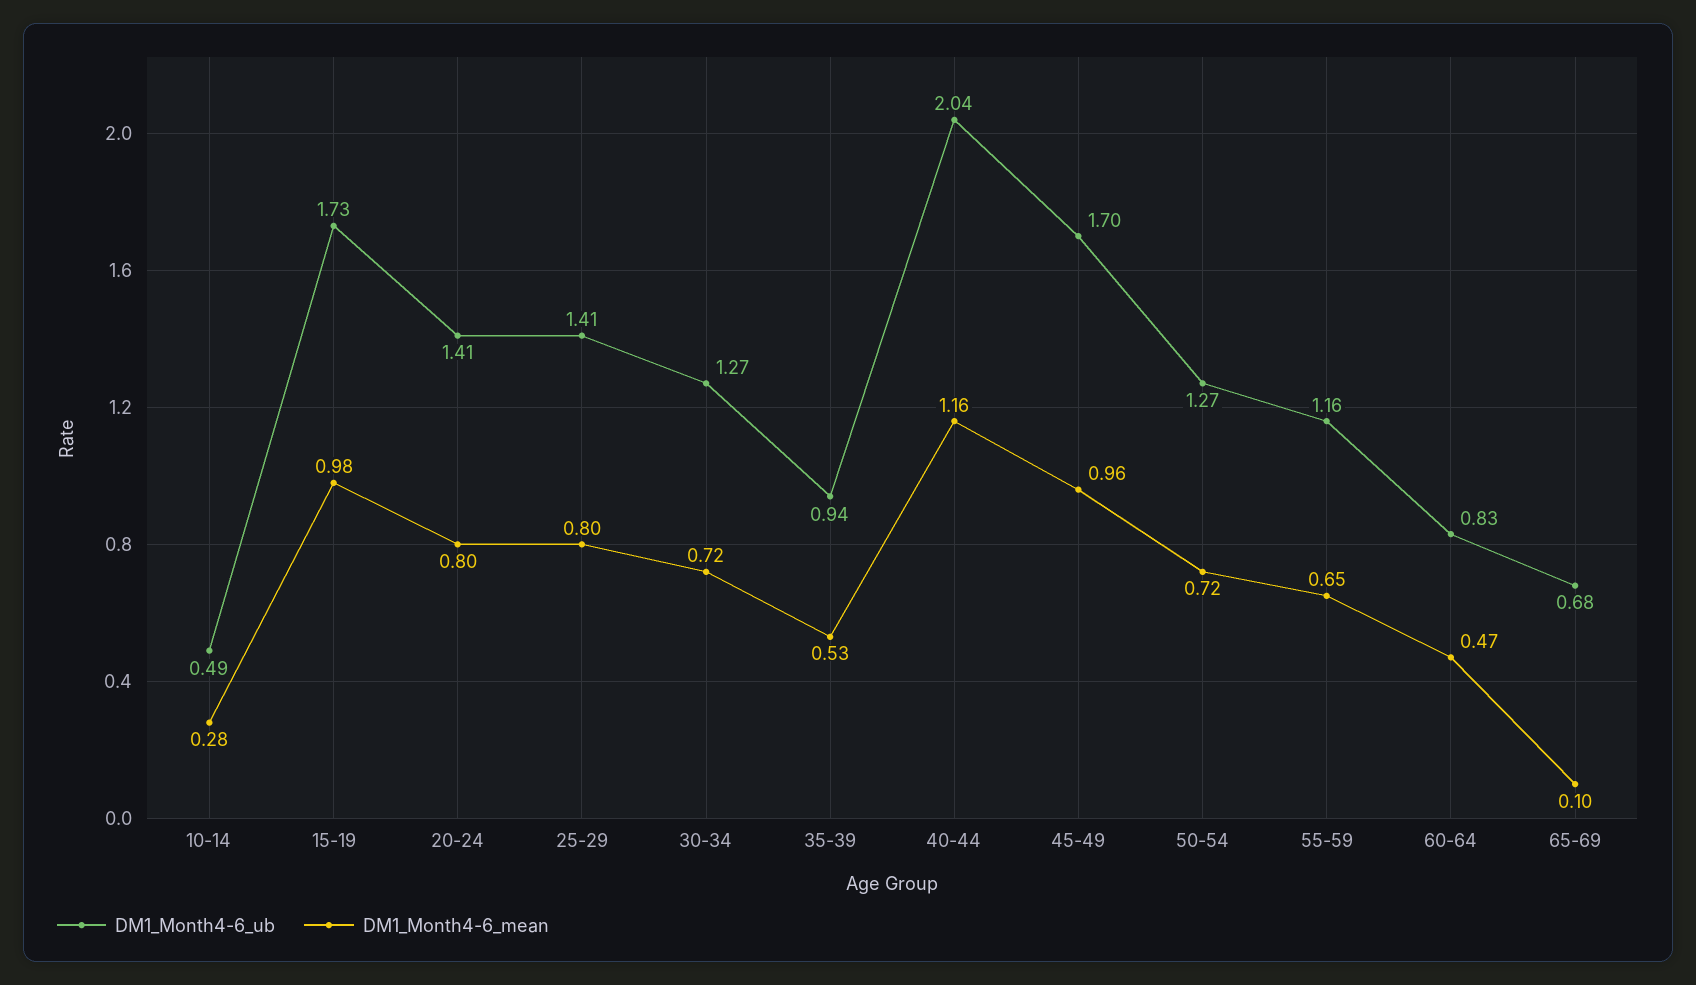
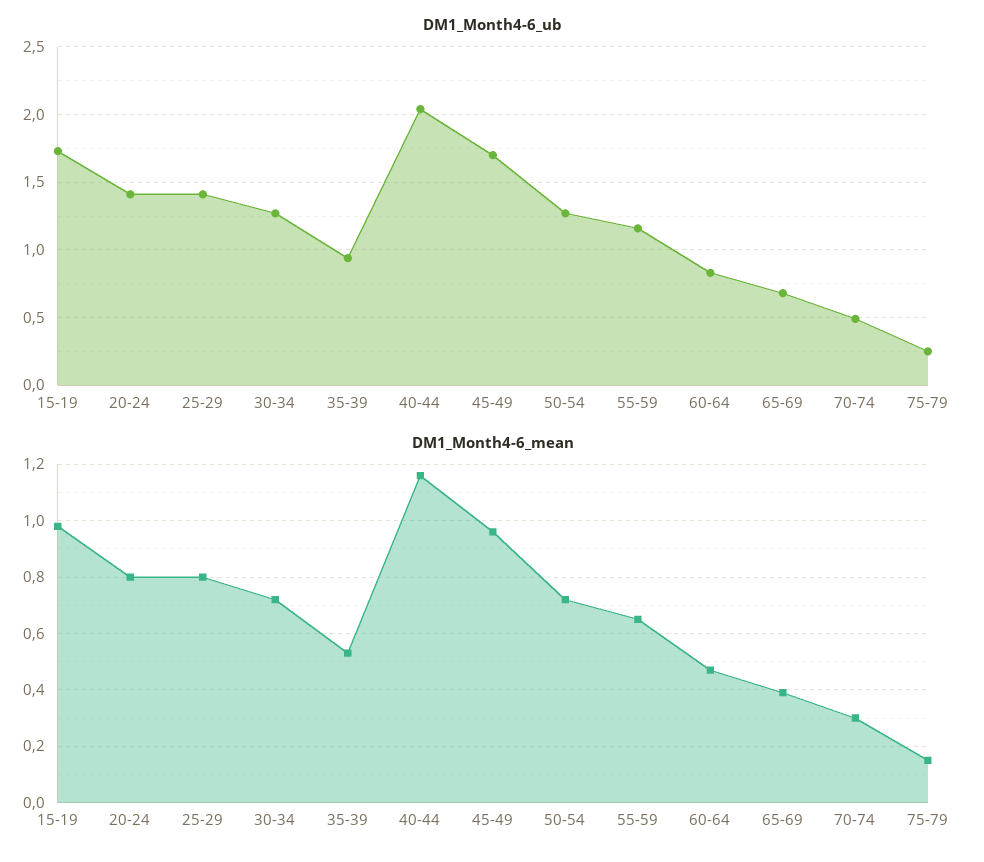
DM1_Month4-6_ub, 10-14: 0.49 -> none
DM1_Month4-6_mean, 10-14: 0.28 -> none
DM1_Month4-6_mean, 65-69: 0.1 -> 0.4
DM1_Month4-6_ub, 70-74: none -> 0.5
DM1_Month4-6_ub, 75-79: none -> 0.25
DM1_Month4-6_mean, 70-74: none -> 0.3
DM1_Month4-6_mean, 75-79: none -> 0.15

